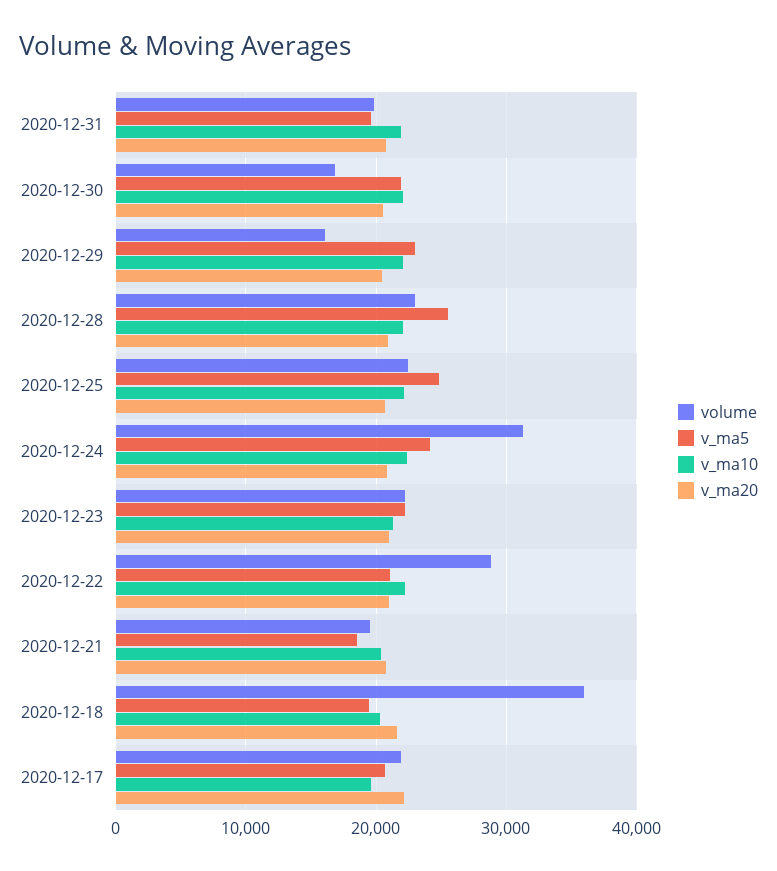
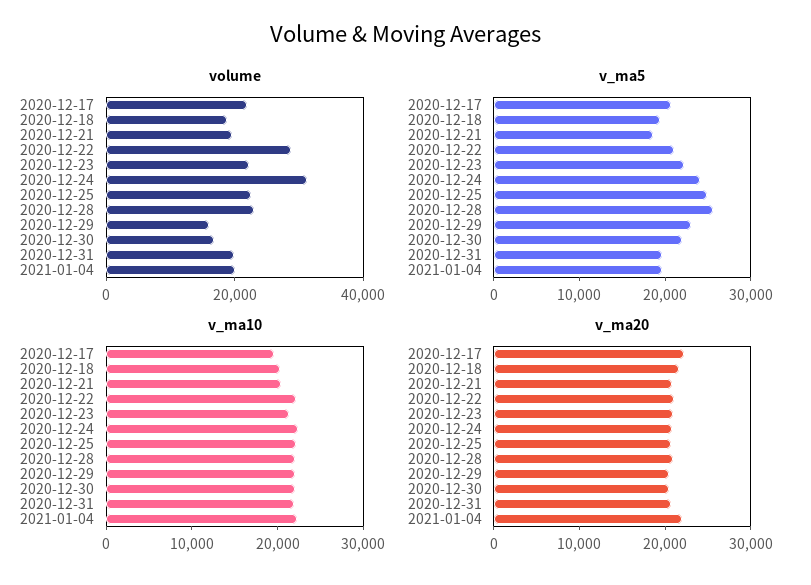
volume, 2020-12-18: 36000 -> 20000
volume, 2021-01-04: none -> 20000
v_ma5, 2021-01-04: none -> 20000
v_ma10, 2021-01-04: none -> 22000
v_ma20, 2021-01-04: none -> 22000

